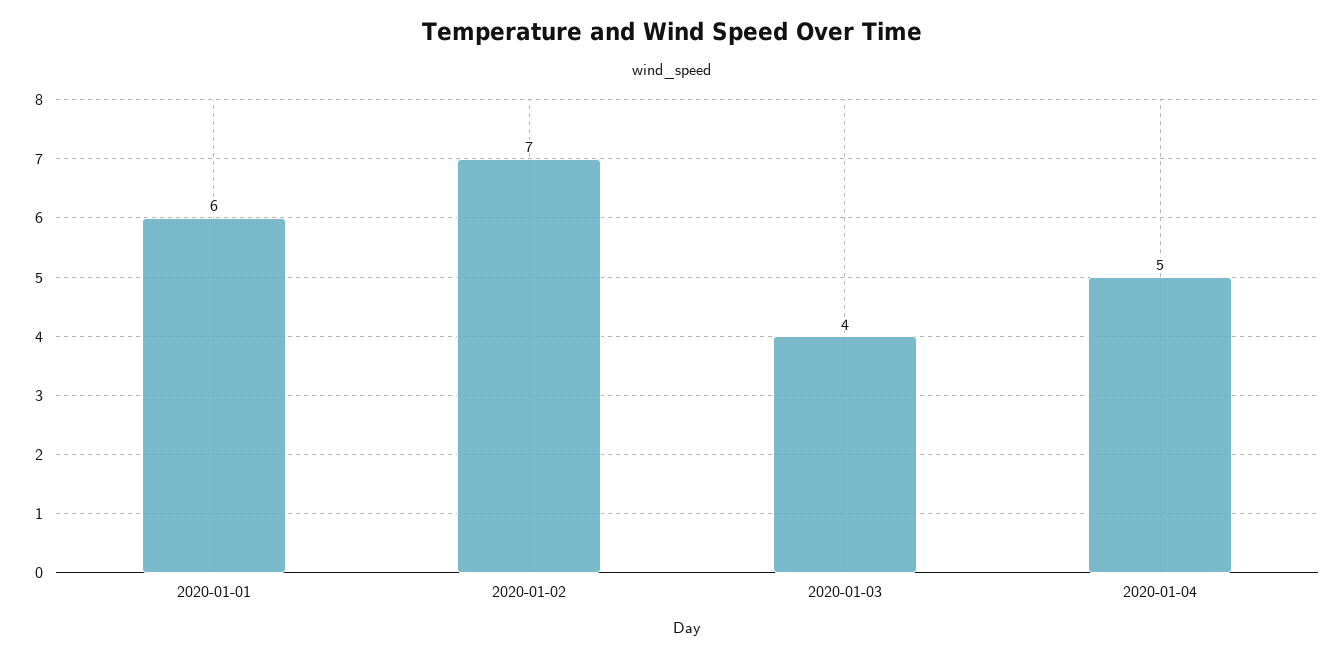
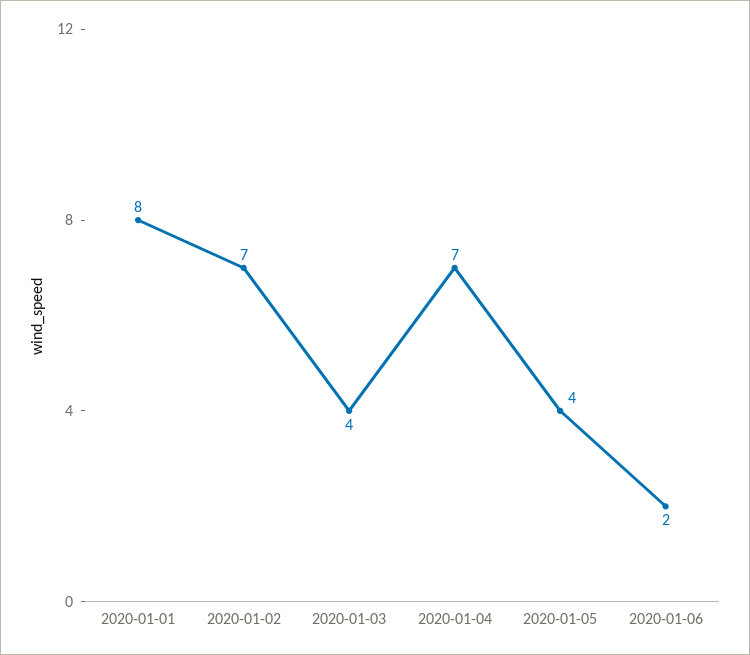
2020-01-01: 6 -> 8
2020-01-04: 5 -> 7
2020-01-05: none -> 4
2020-01-06: none -> 2

